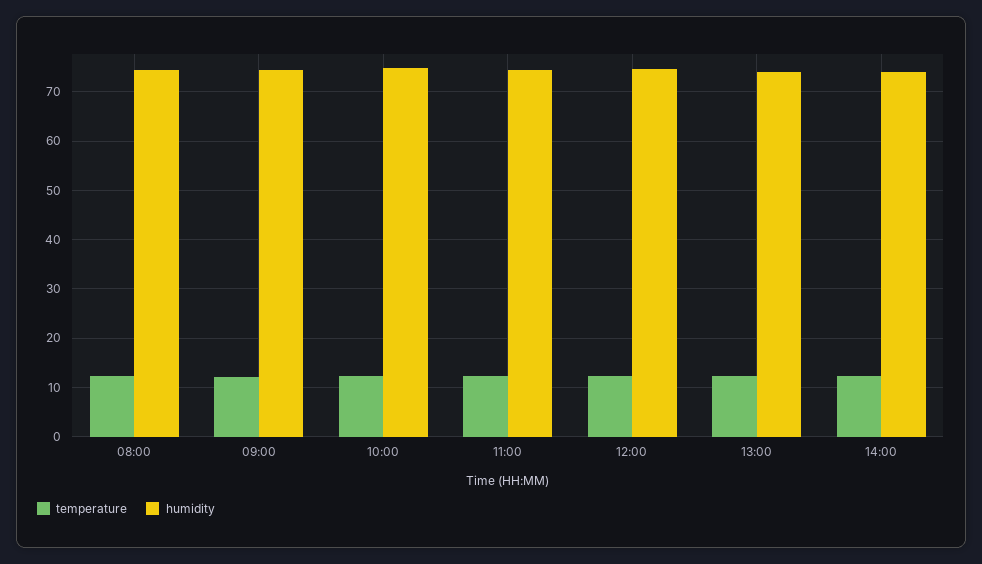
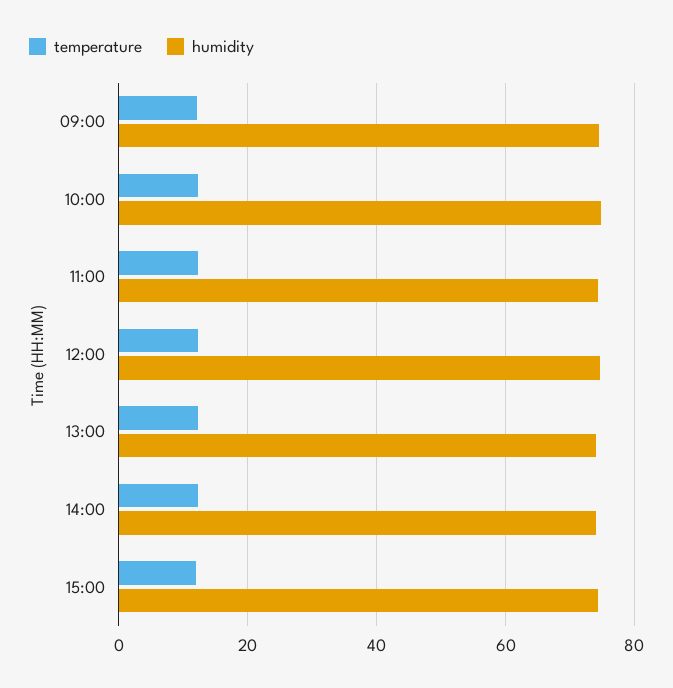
temperature, 08:00: 12 -> none
humidity, 08:00: 74 -> none
temperature, 15:00: none -> 12
humidity, 15:00: none -> 74

